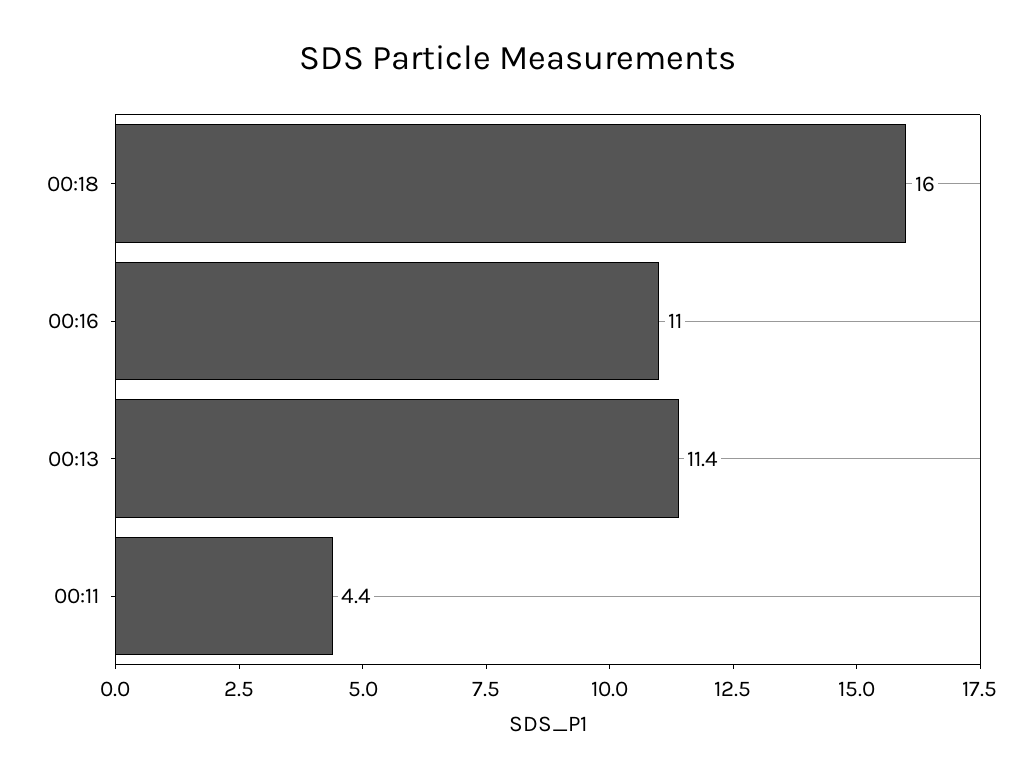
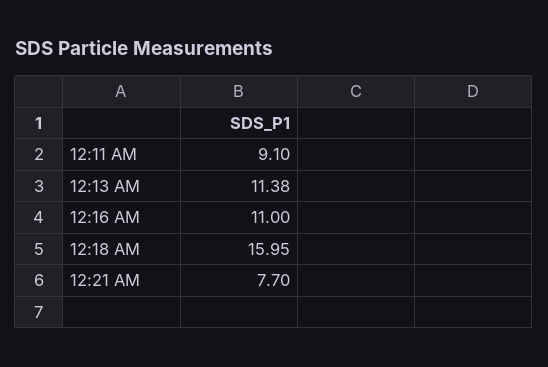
00:11: 4.4 -> 9.1
12:21 AM: none -> 7.7

